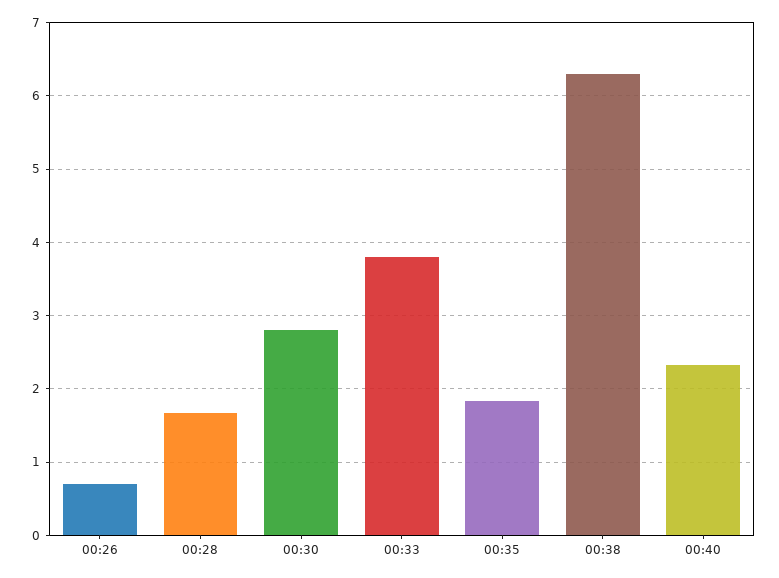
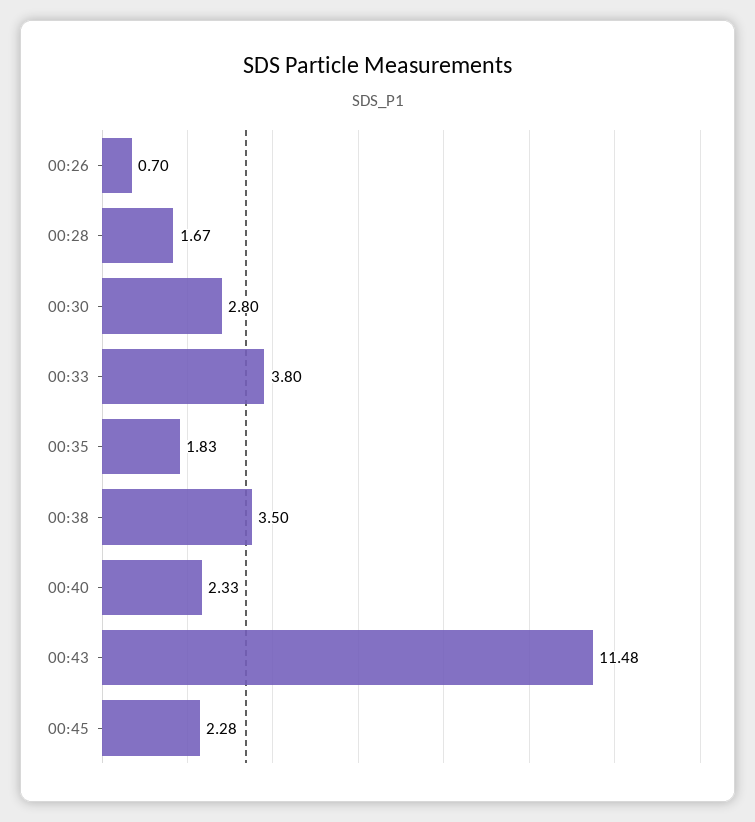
00:38: 6.3 -> 3.5
00:43: none -> 11.48
00:45: none -> 2.28

